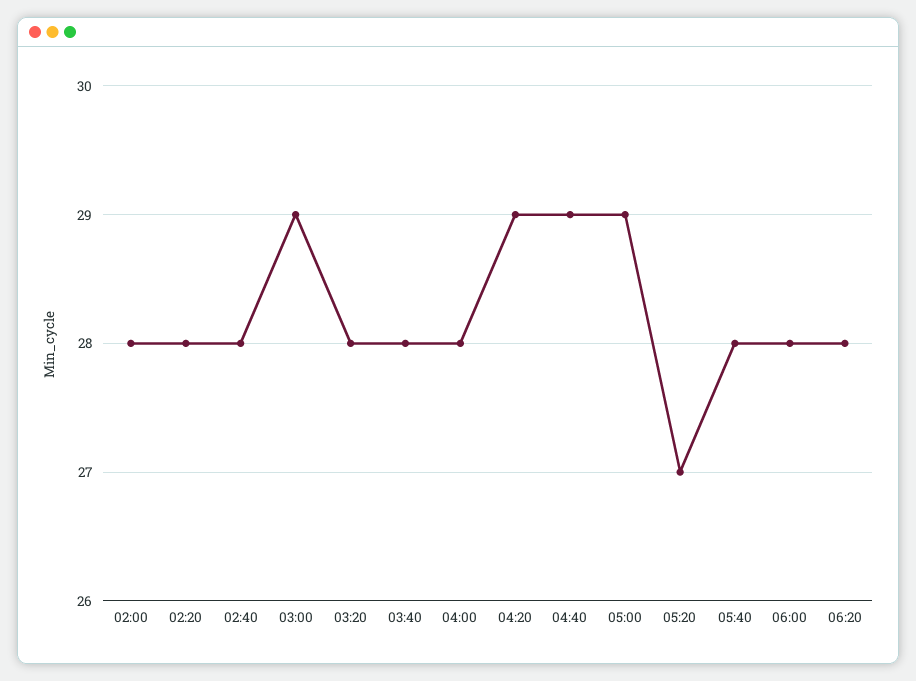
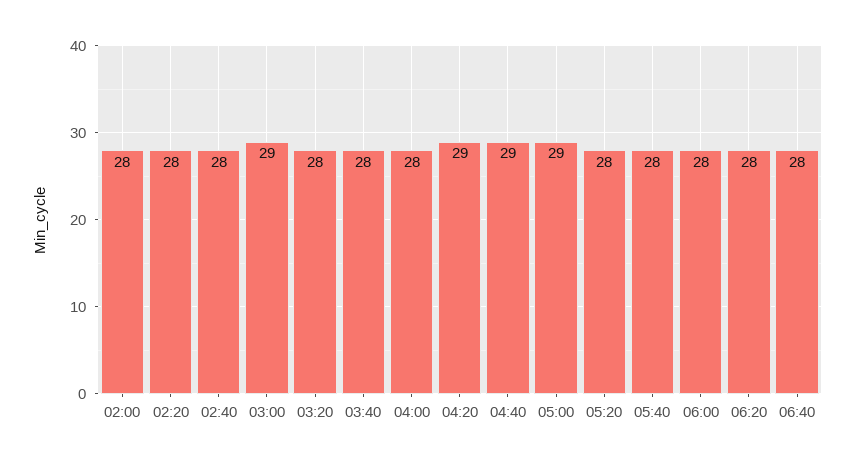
05:20: 27 -> 28
06:40: none -> 28

